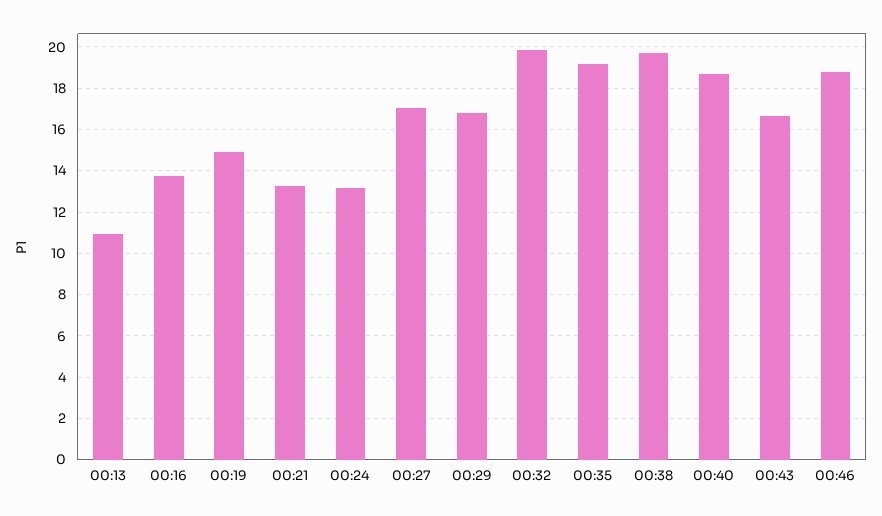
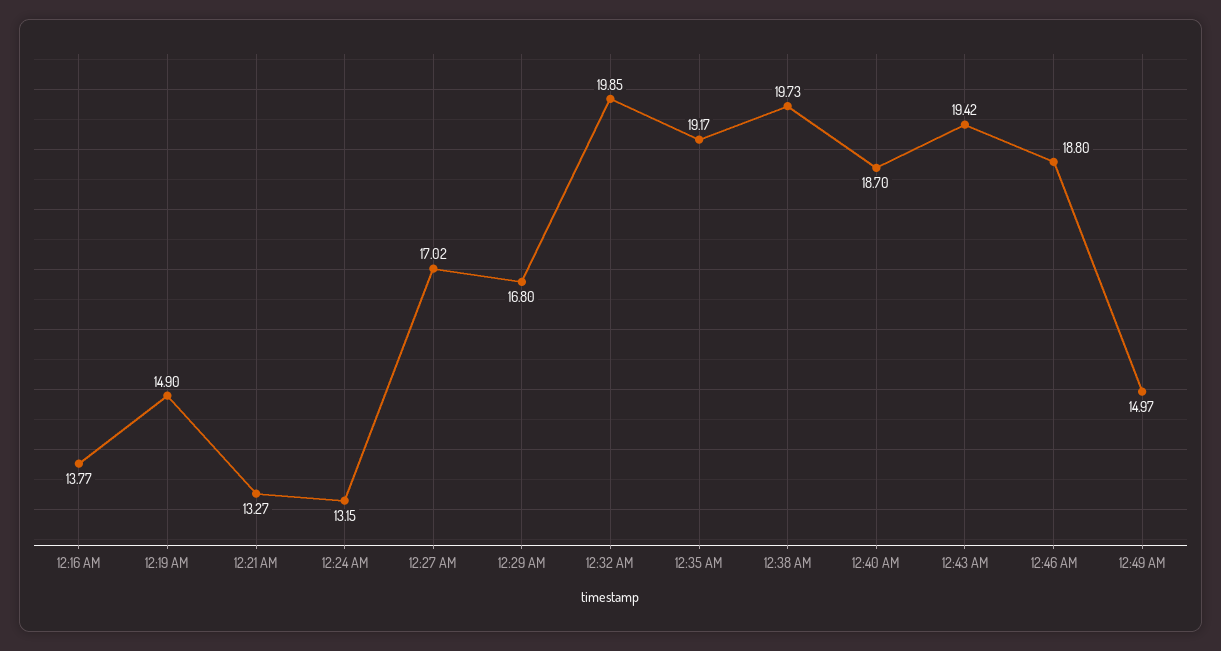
00:13: 11 -> none
00:43: 16.5 -> 19.42
12:49 AM: none -> 14.97

